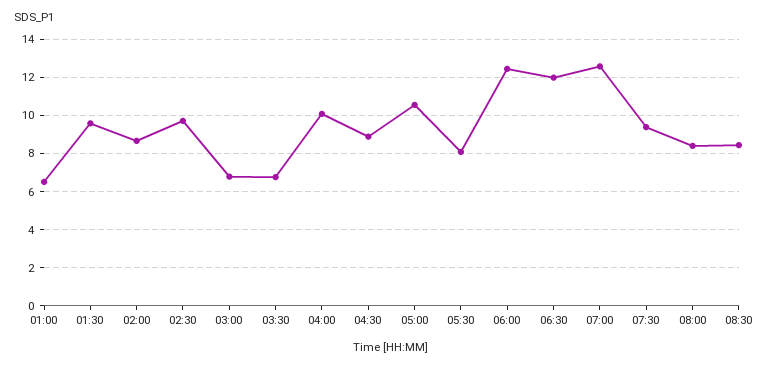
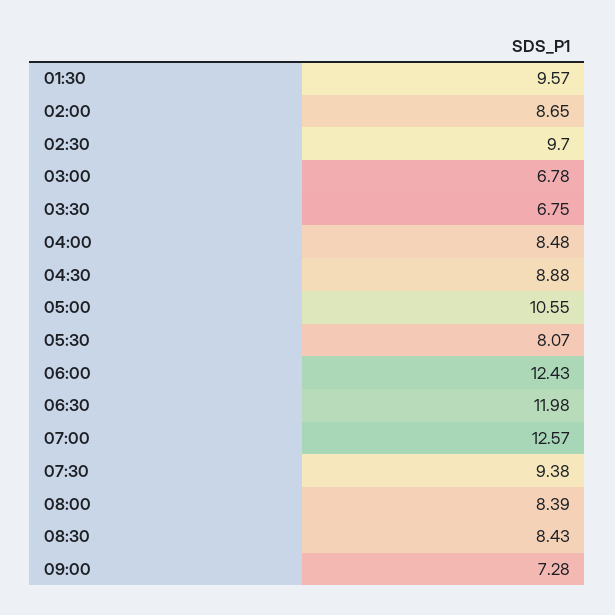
01:00: 6.5 -> none
04:00: 10 -> 8.48
09:00: none -> 7.28

